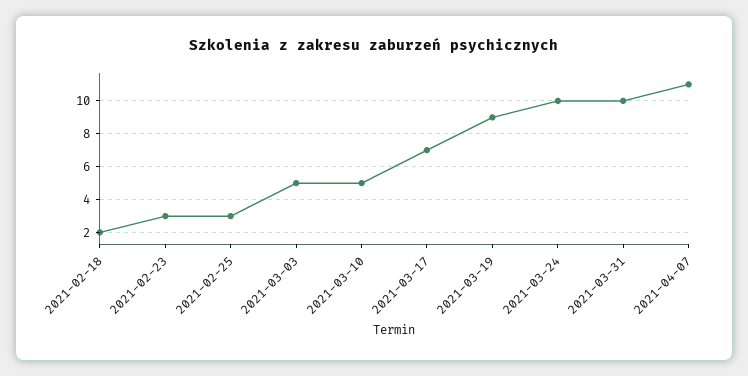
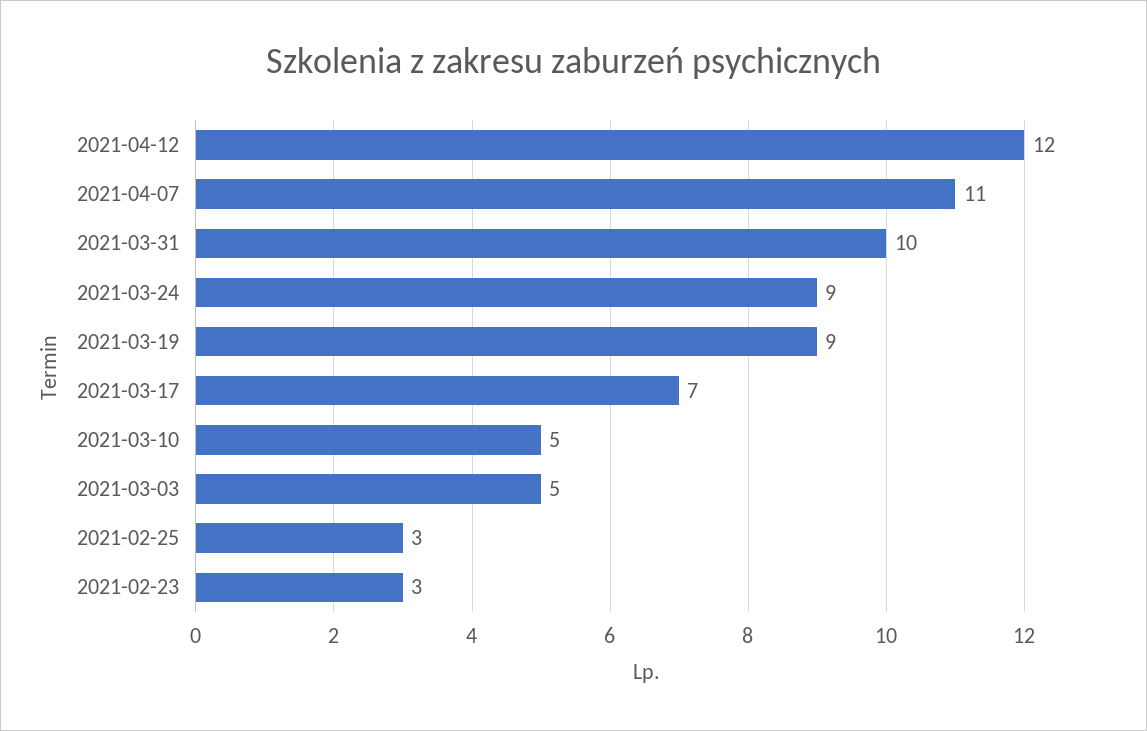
2021-02-18: 2 -> none
2021-03-24: 10 -> 9
2021-04-12: none -> 12

